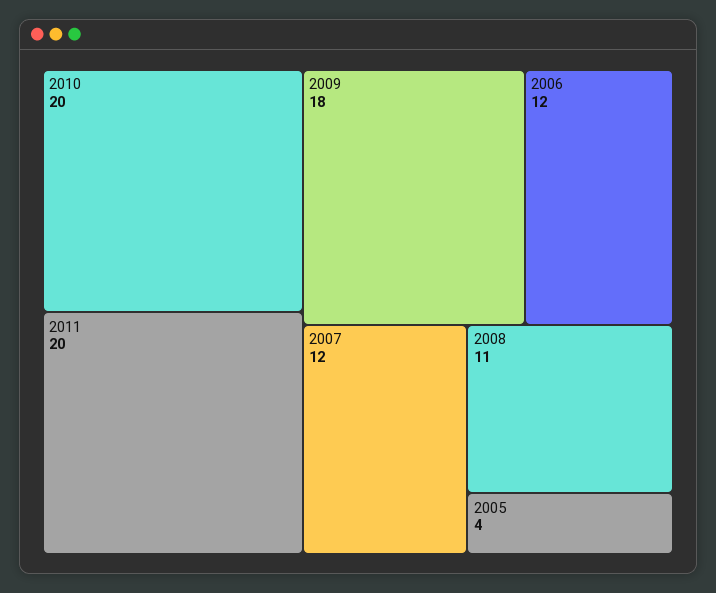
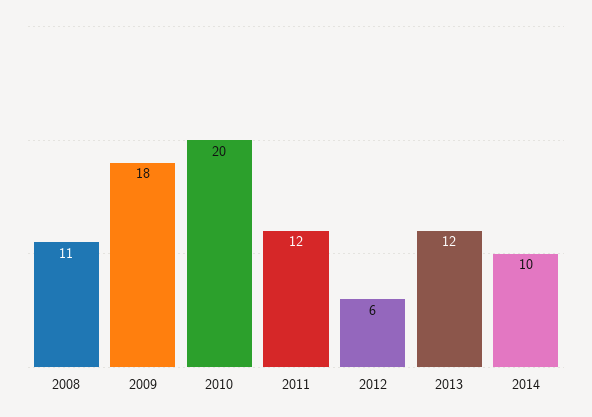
2011: 20 -> 12
2006: 12 -> none
2007: 12 -> none
2005: 4 -> none
2012: none -> 6
2013: none -> 12
2014: none -> 10

